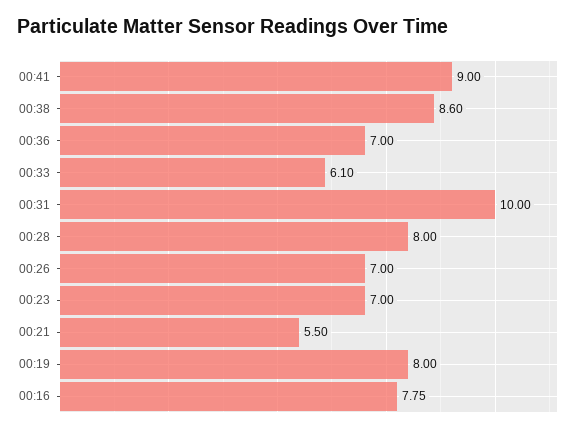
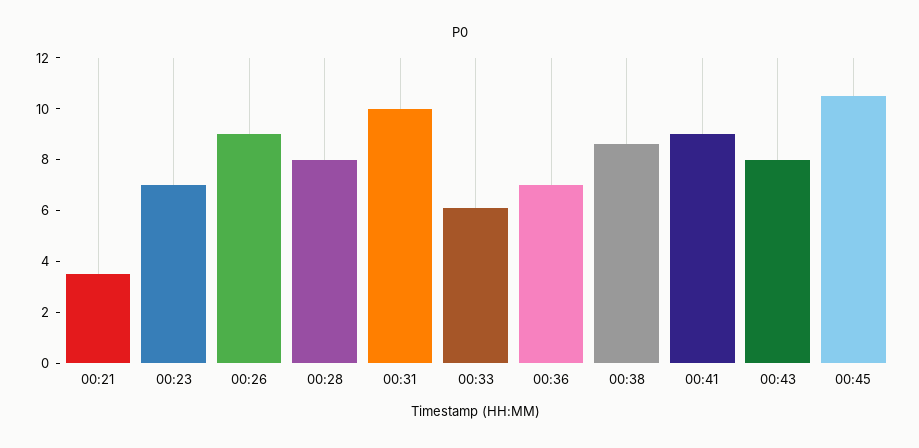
00:26: 7 -> 9
00:21: 5.5 -> 3.5
00:19: 8 -> none
00:16: 7.75 -> none
00:43: none -> 8
00:45: none -> 10.5

